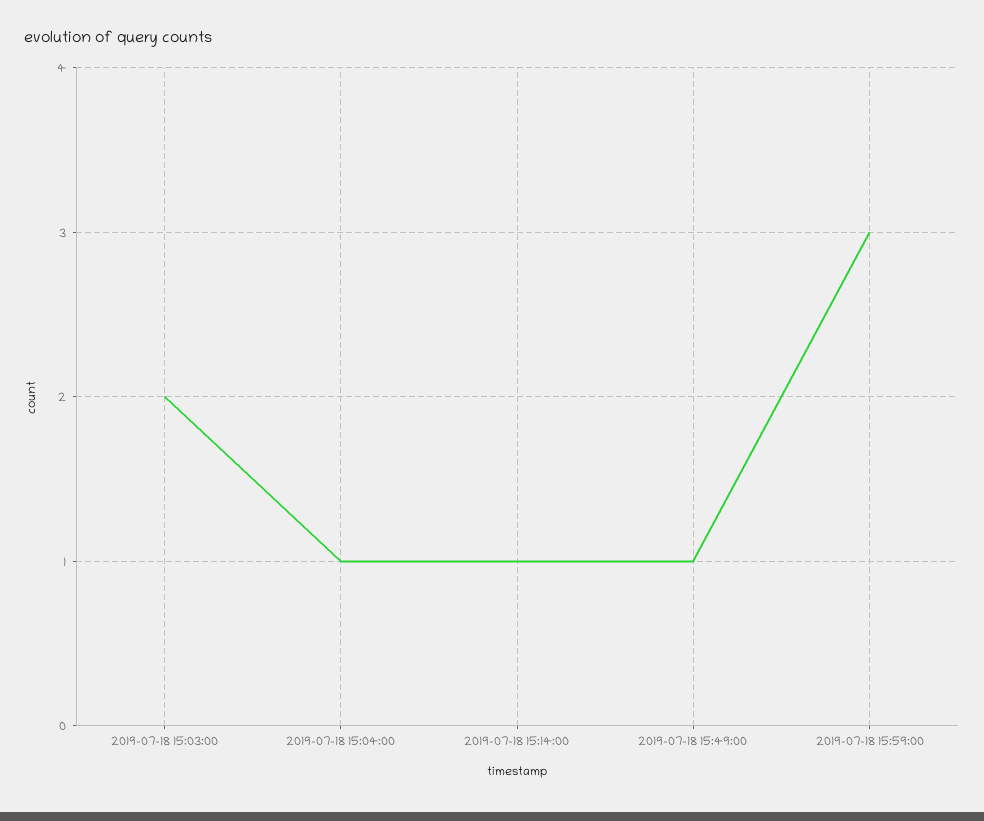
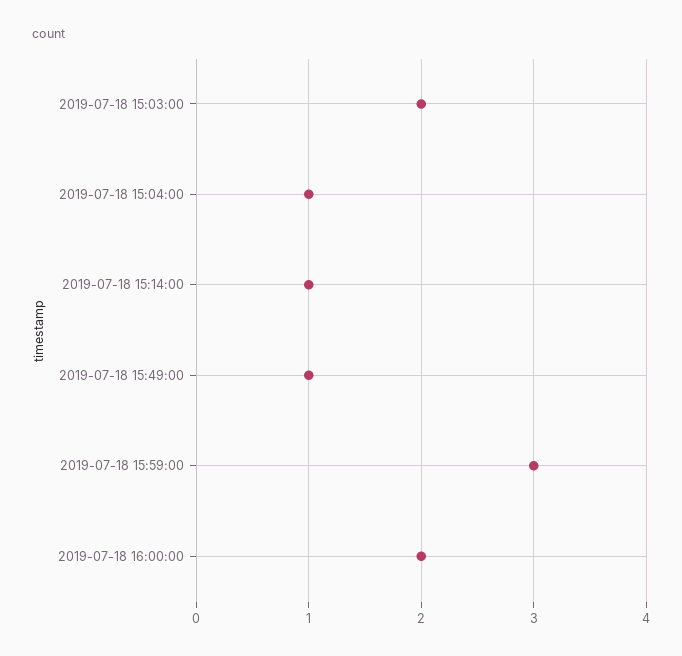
2019-07-18 16:00:00: none -> 2

